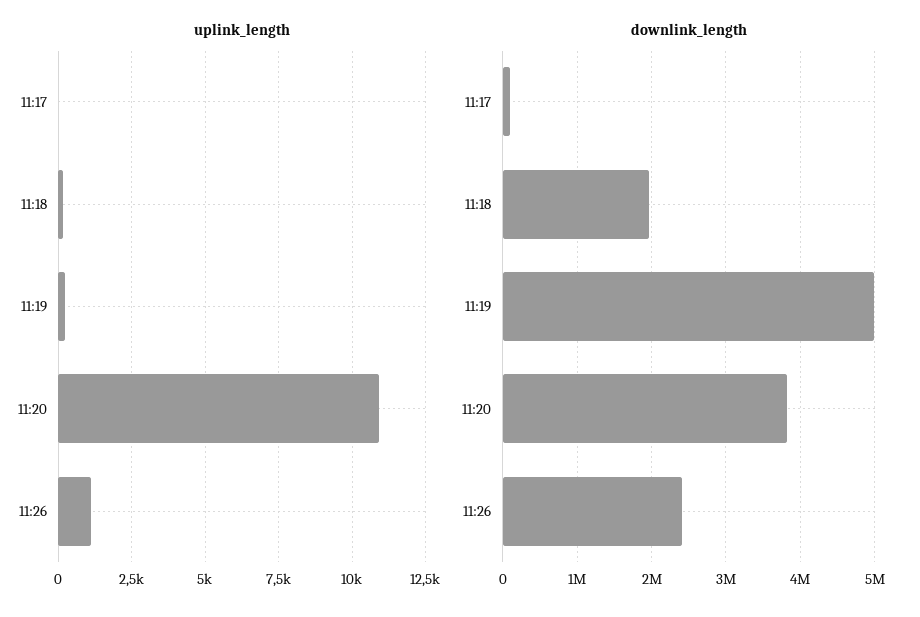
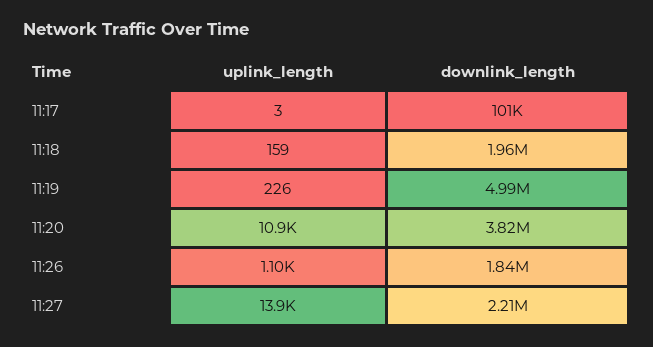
downlink_length, 11:26: 2400000 -> 1840000
uplink_length, 11:27: none -> 13900
downlink_length, 11:27: none -> 2210000

